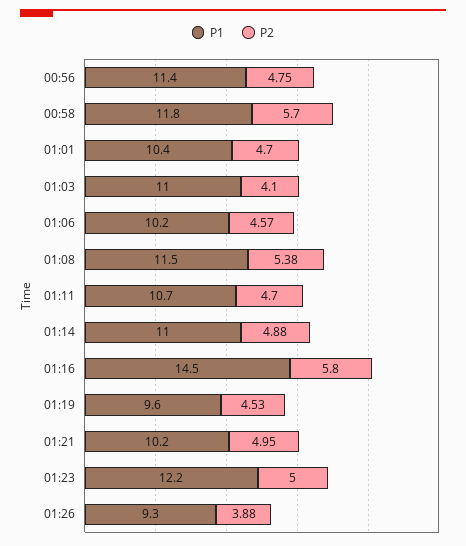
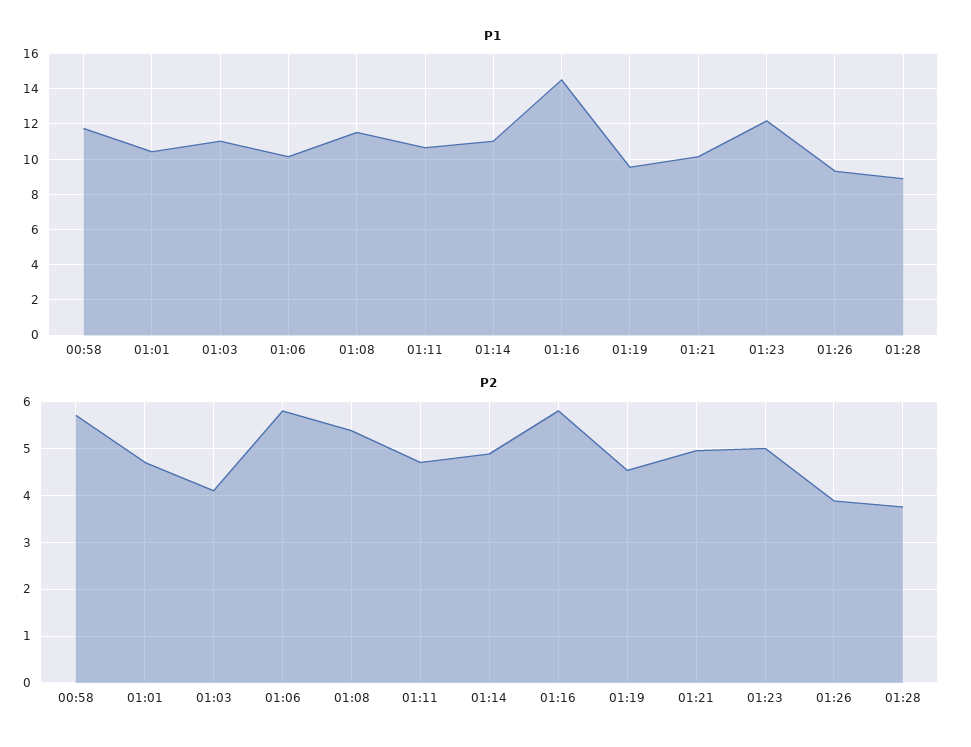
P1, 00:56: 11.4 -> none
P2, 00:56: 4.75 -> none
P2, 01:06: 4.57 -> 5.8
P1, 01:28: none -> 9
P2, 01:28: none -> 3.8

